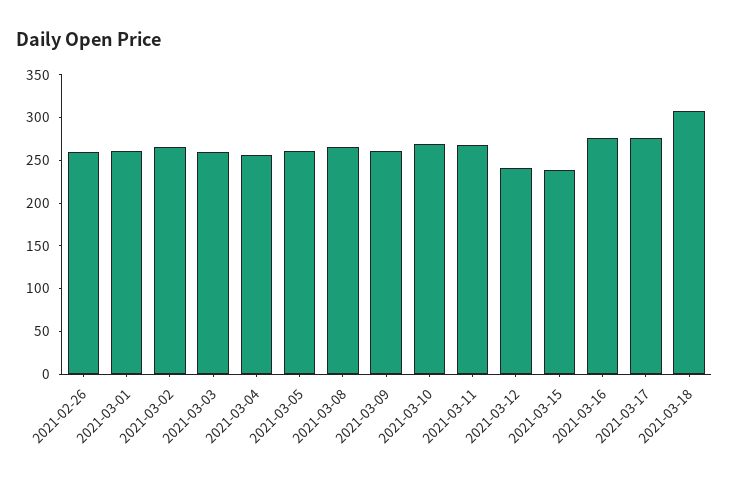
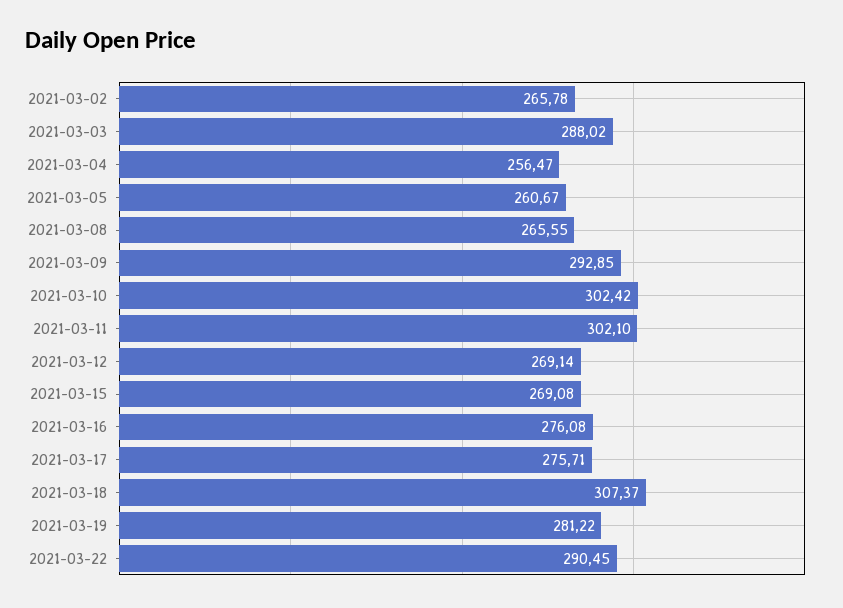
2021-02-26: 260 -> none
2021-03-01: 260 -> none
2021-03-03: 260 -> 288.02
2021-03-09: 260 -> 292.85
2021-03-10: 270 -> 302.42
2021-03-11: 270 -> 302.1
2021-03-12: 240 -> 269.14
2021-03-15: 240 -> 269.08
2021-03-19: none -> 281.22
2021-03-22: none -> 290.45

